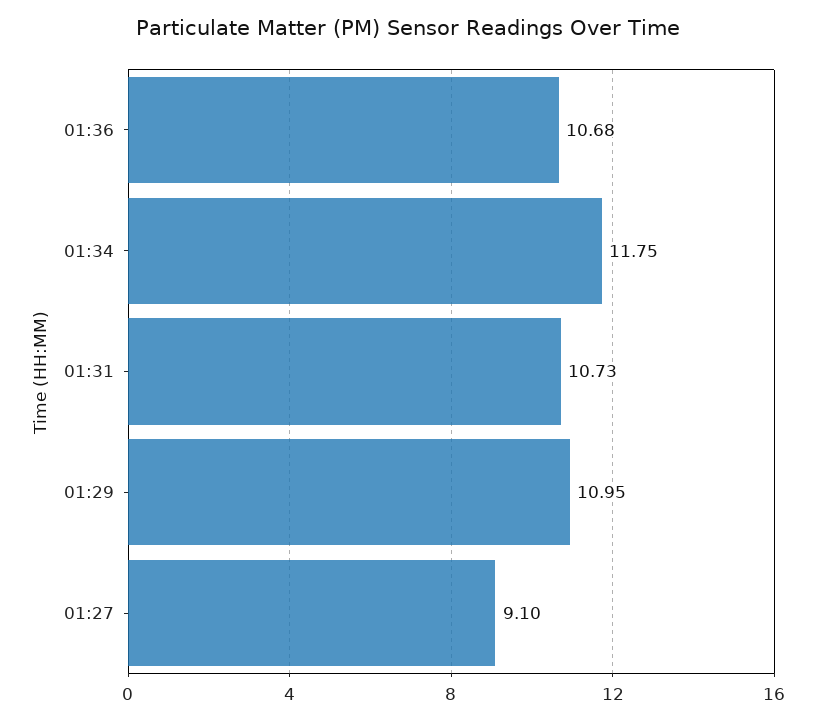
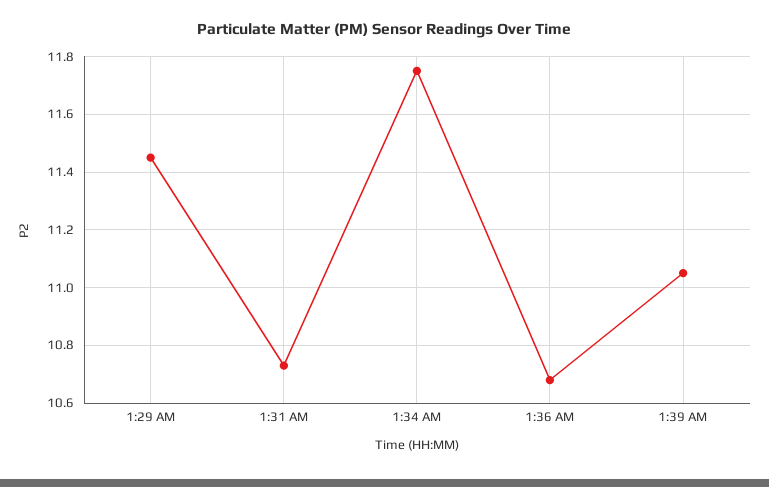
01:29: 10.95 -> 11.45
01:27: 9.1 -> none
1:39 AM: none -> 11.05

